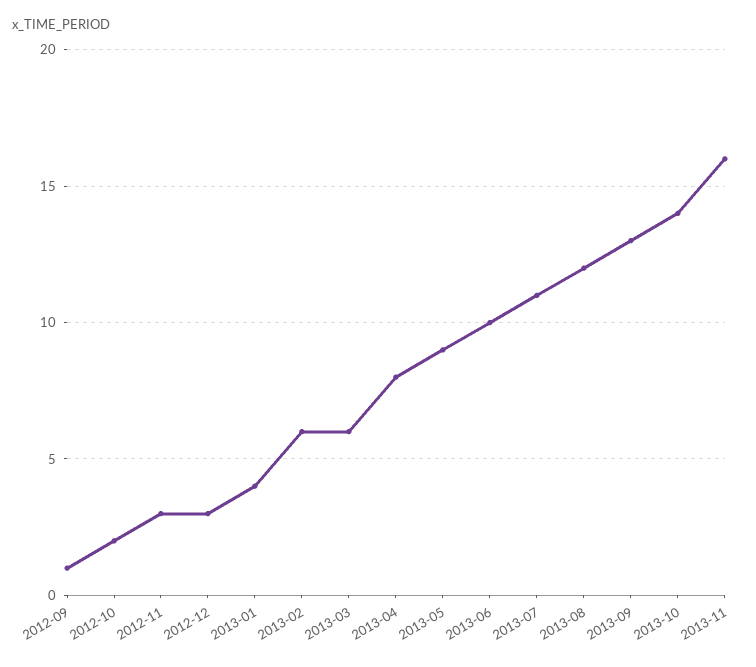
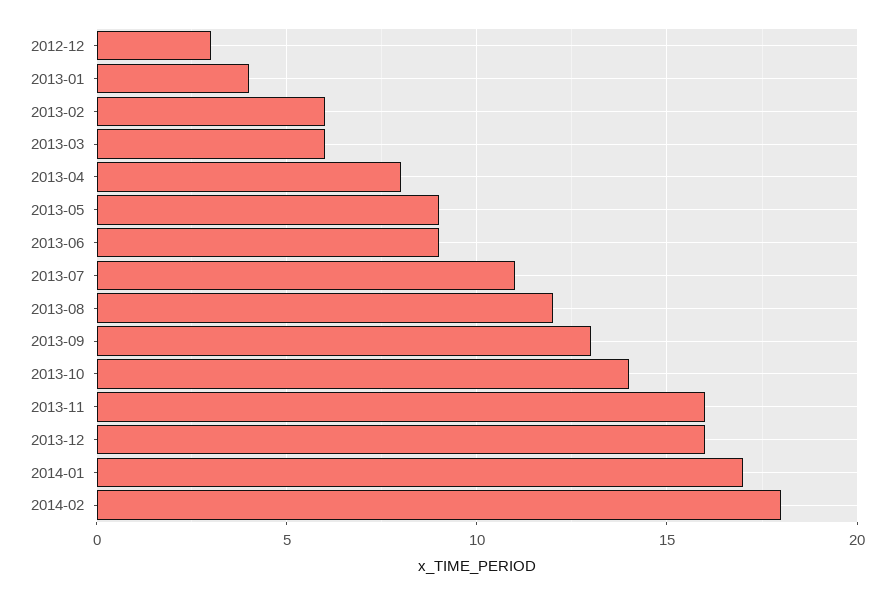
2012-09: 1 -> none
2012-10: 2 -> none
2012-11: 3 -> none
2013-06: 10 -> 9
2013-12: none -> 16
2014-01: none -> 17
2014-02: none -> 18

